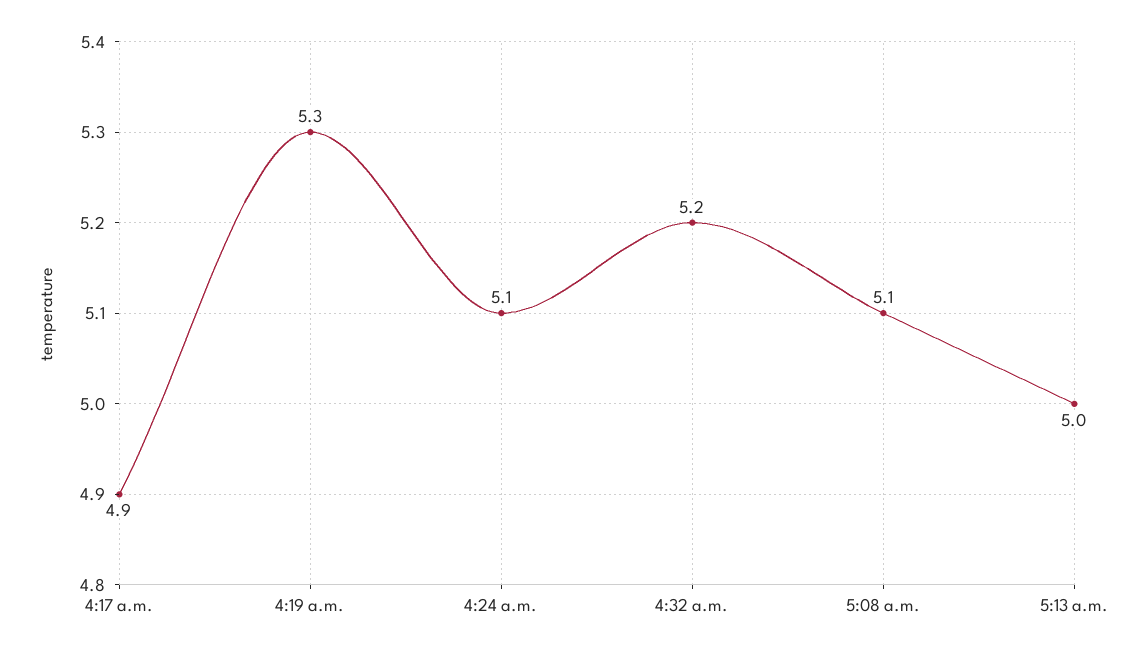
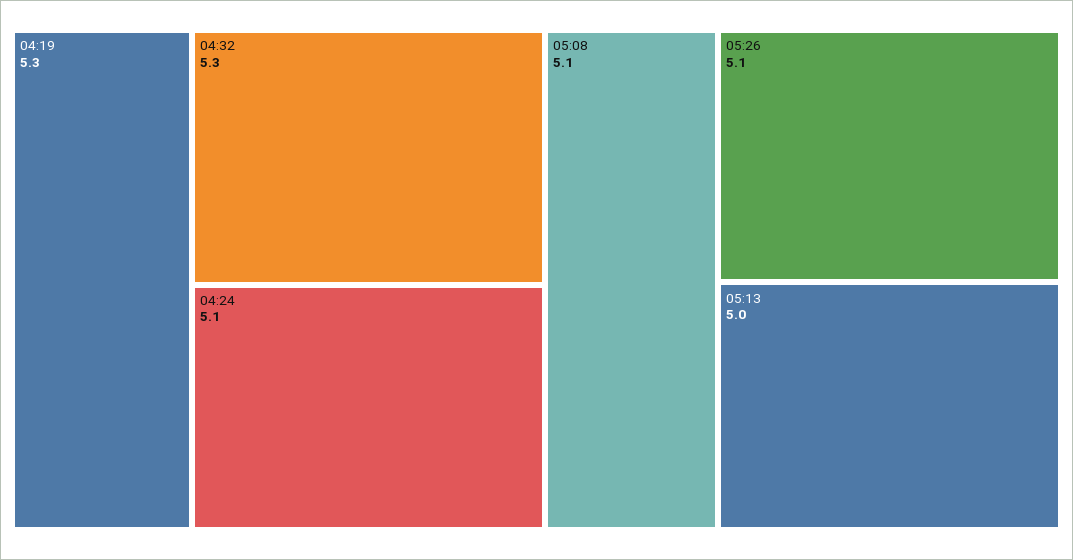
4:17 a.m.: 4.9 -> none
4:32 a.m.: 5.2 -> 5.3
05:26: none -> 5.1

